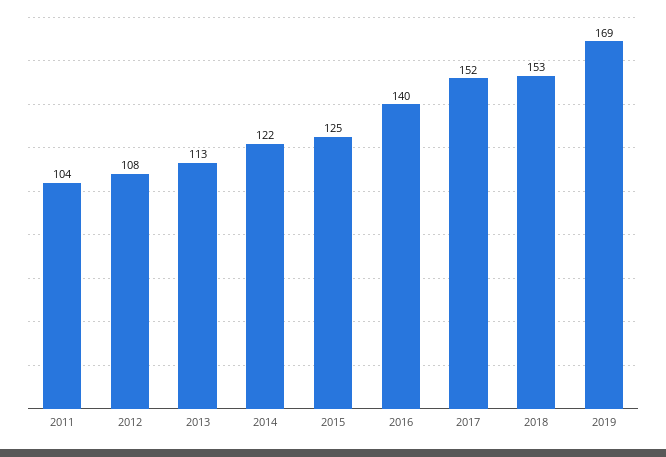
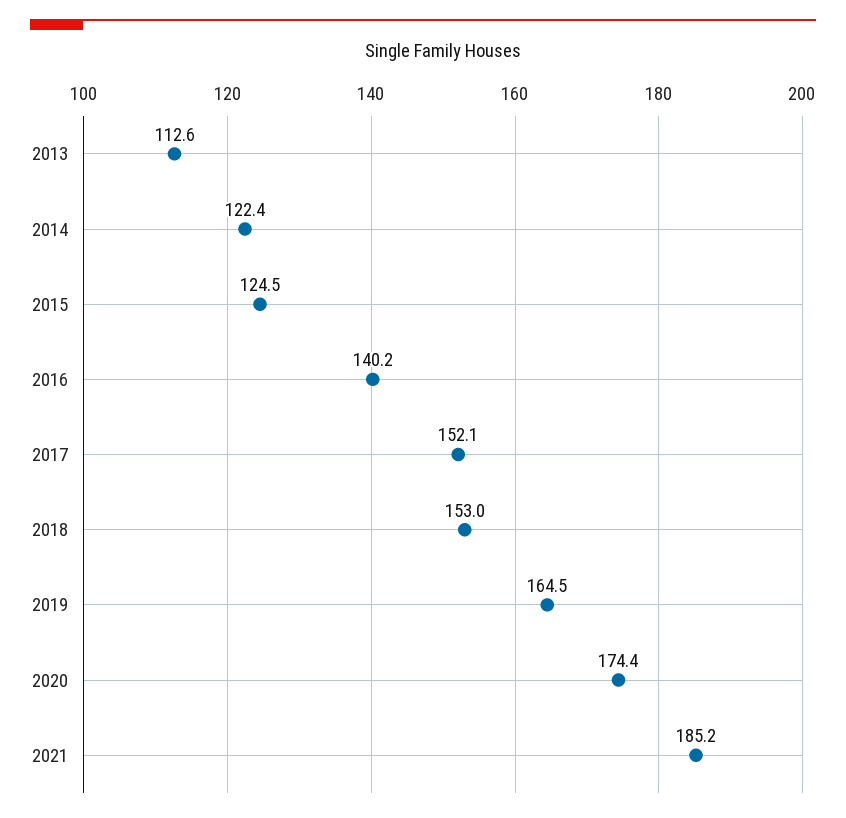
2011: 104 -> none
2012: 108 -> none
2019: 169 -> 164.5
2020: none -> 174.4
2021: none -> 185.2

